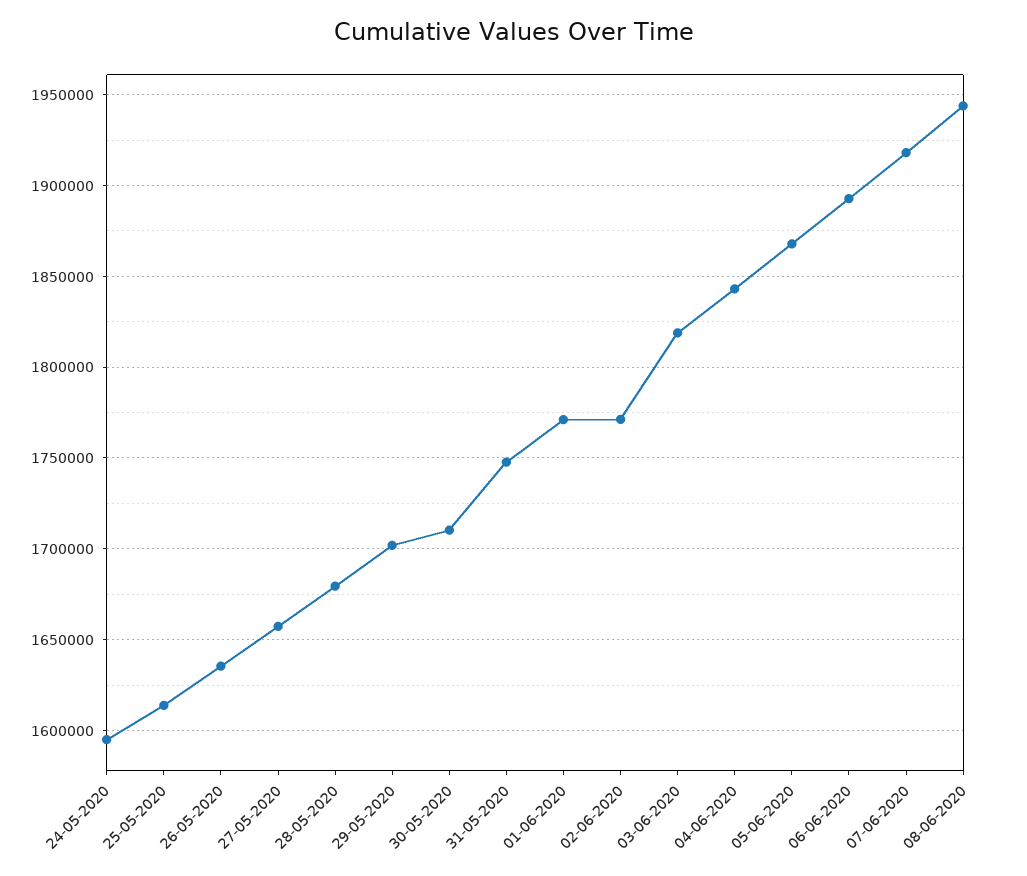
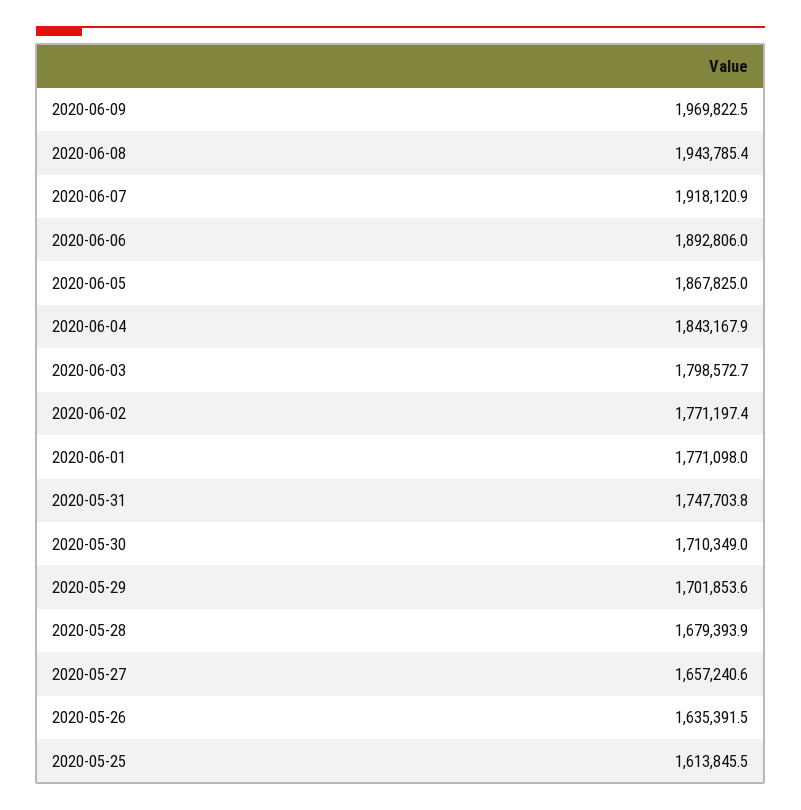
24-05-2020: 1595000 -> none
03-06-2020: 1820000 -> 1798572.7
2020-06-09: none -> 1969822.5

